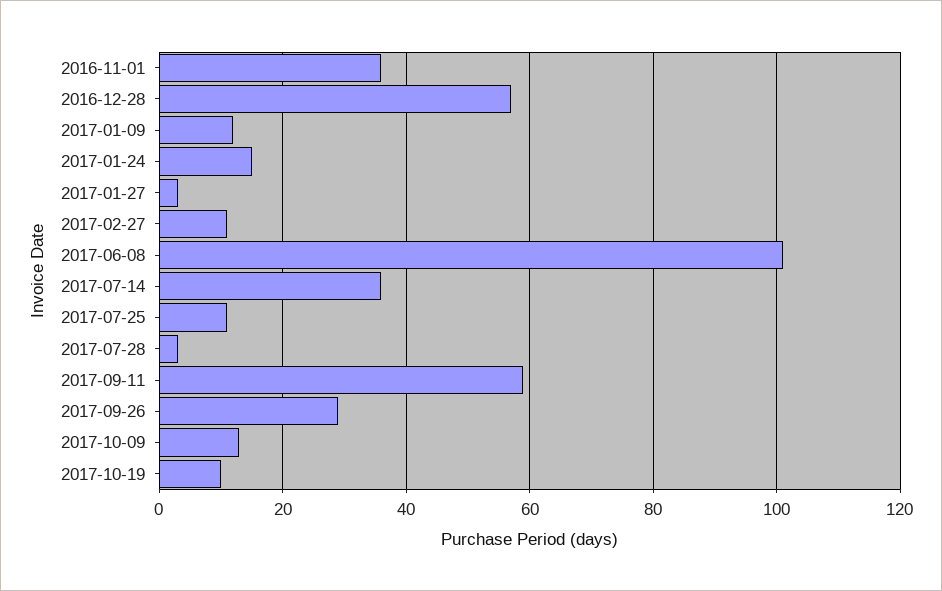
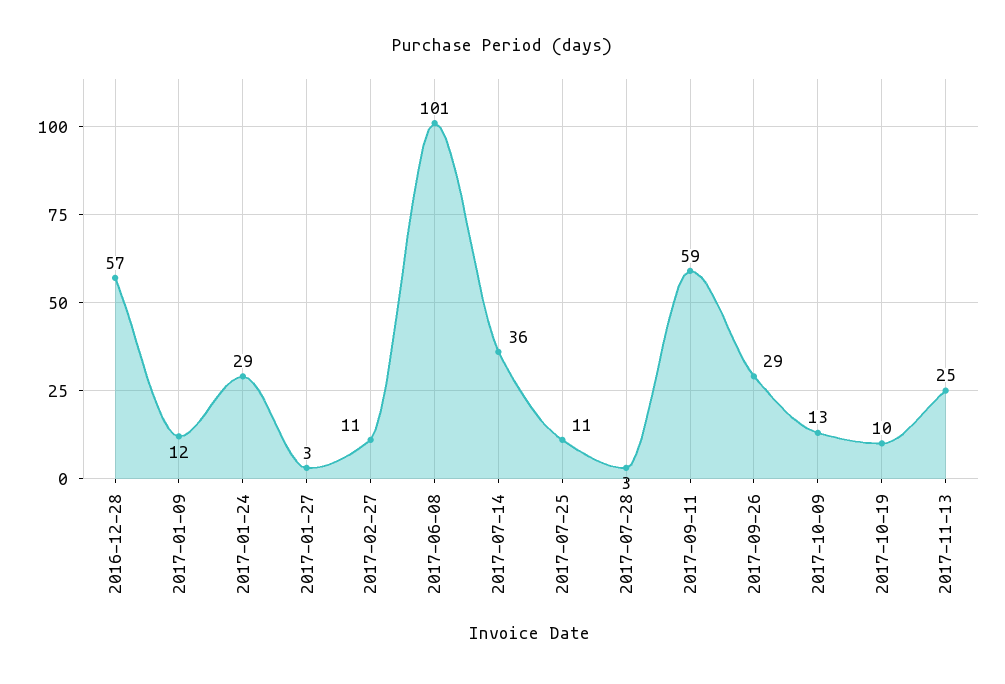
2016-11-01: 35 -> none
2017-01-24: 15 -> 29
2017-11-13: none -> 25

